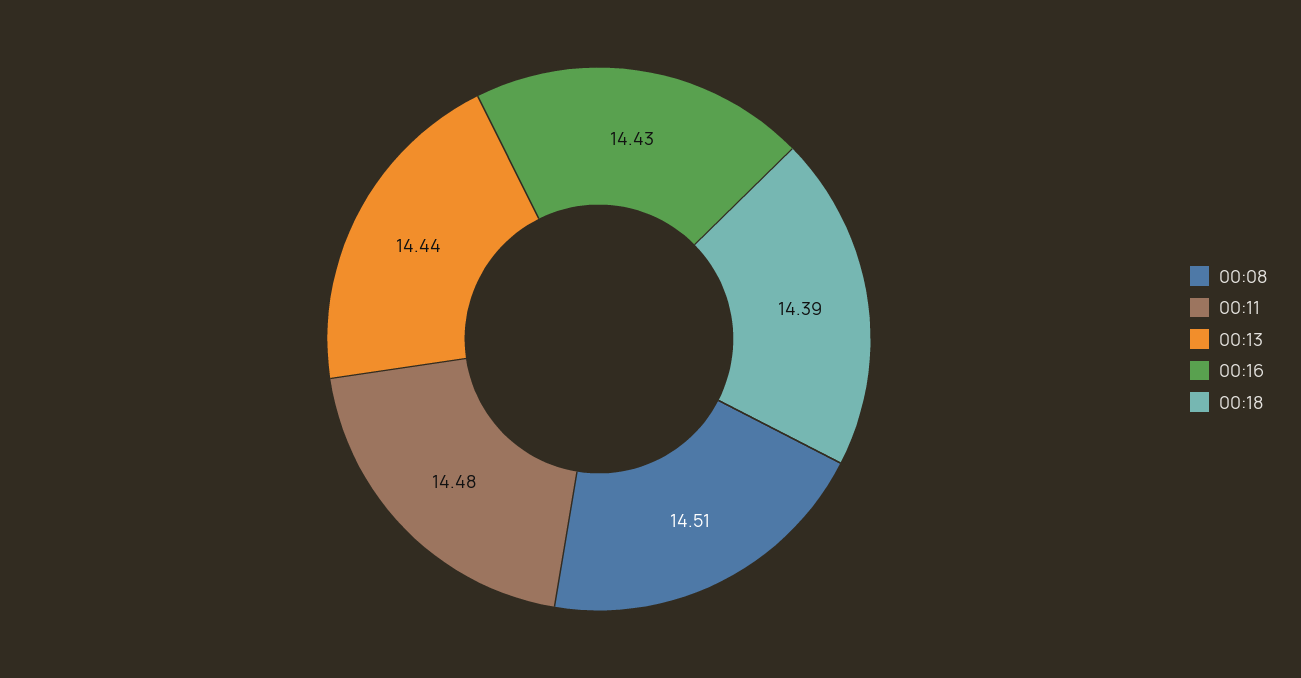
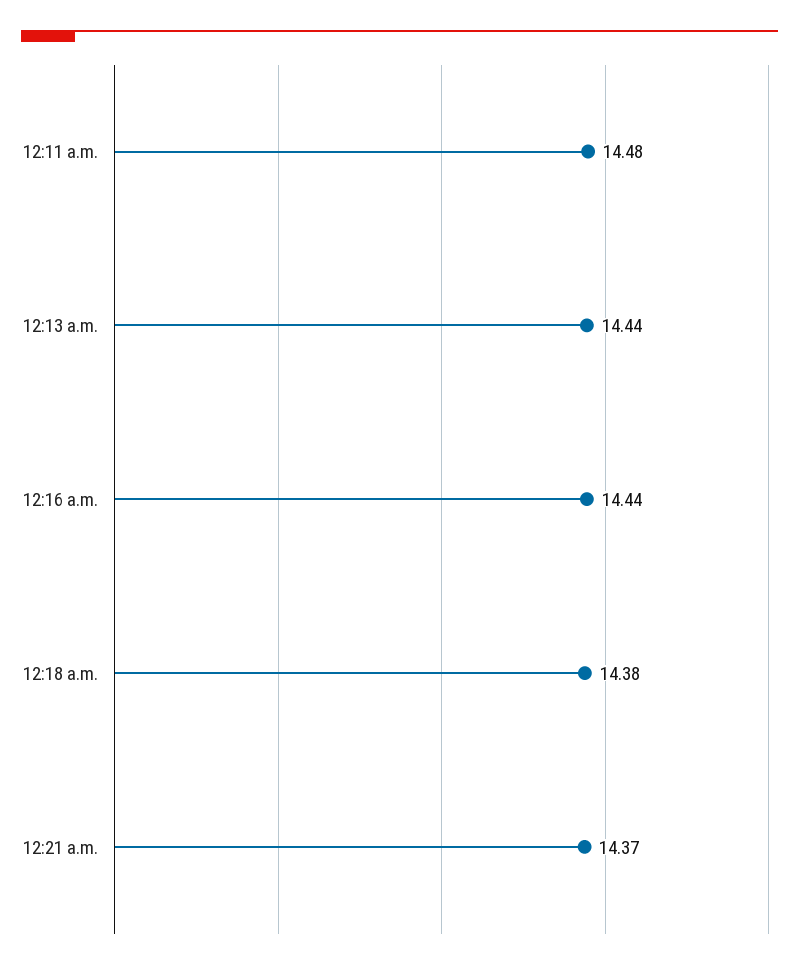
00:08: 14.51 -> none
00:16: 14.43 -> 14.44
00:18: 14.39 -> 14.38
12:21 a.m.: none -> 14.37

